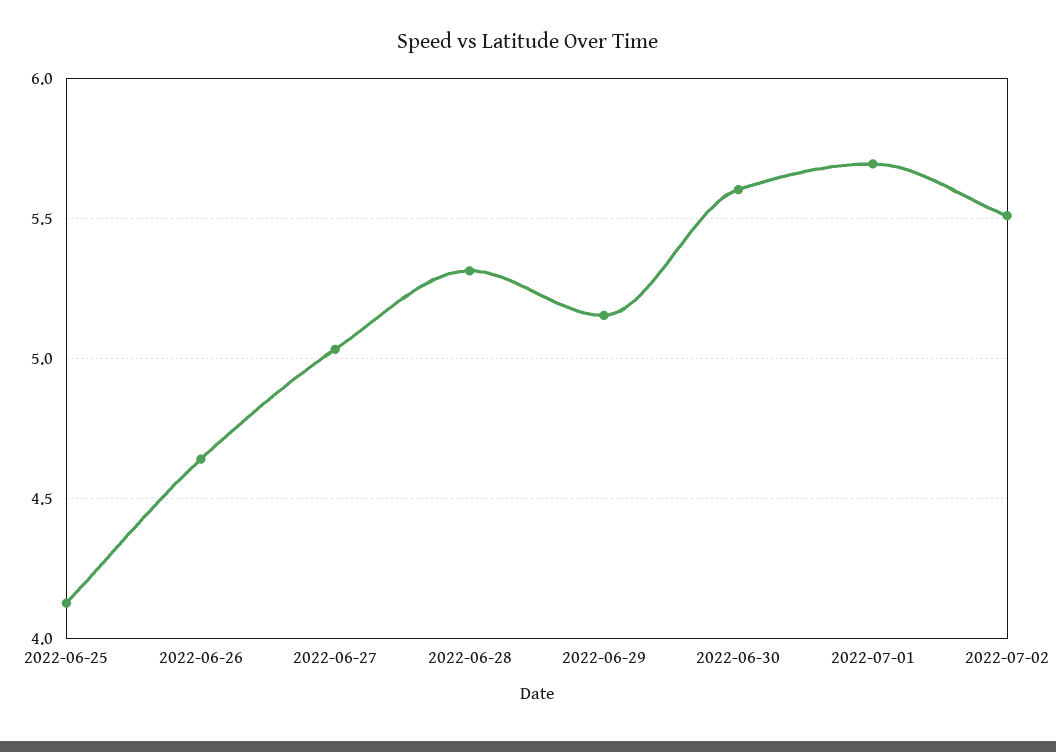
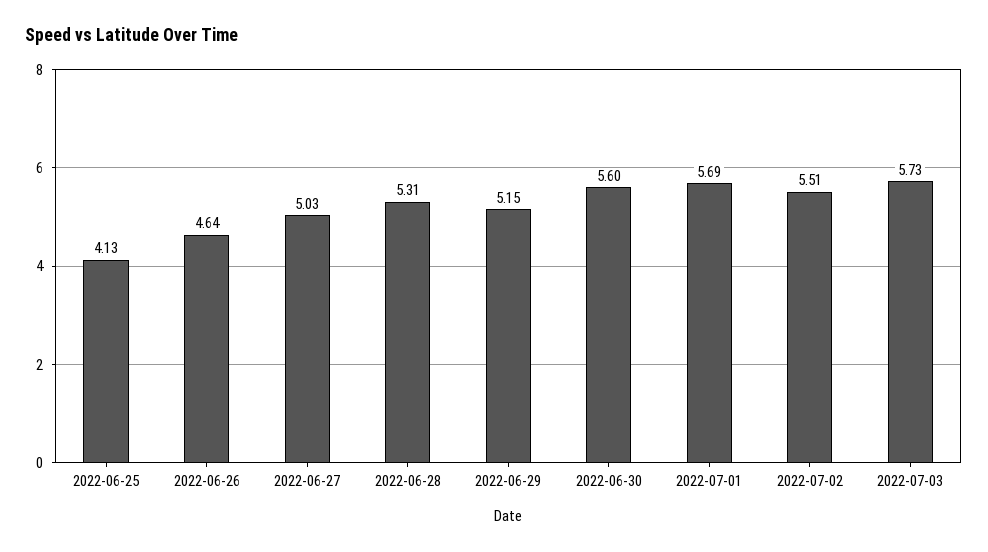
2022-07-03: none -> 5.73

